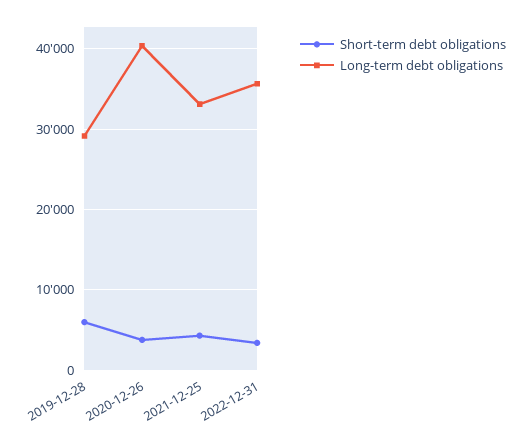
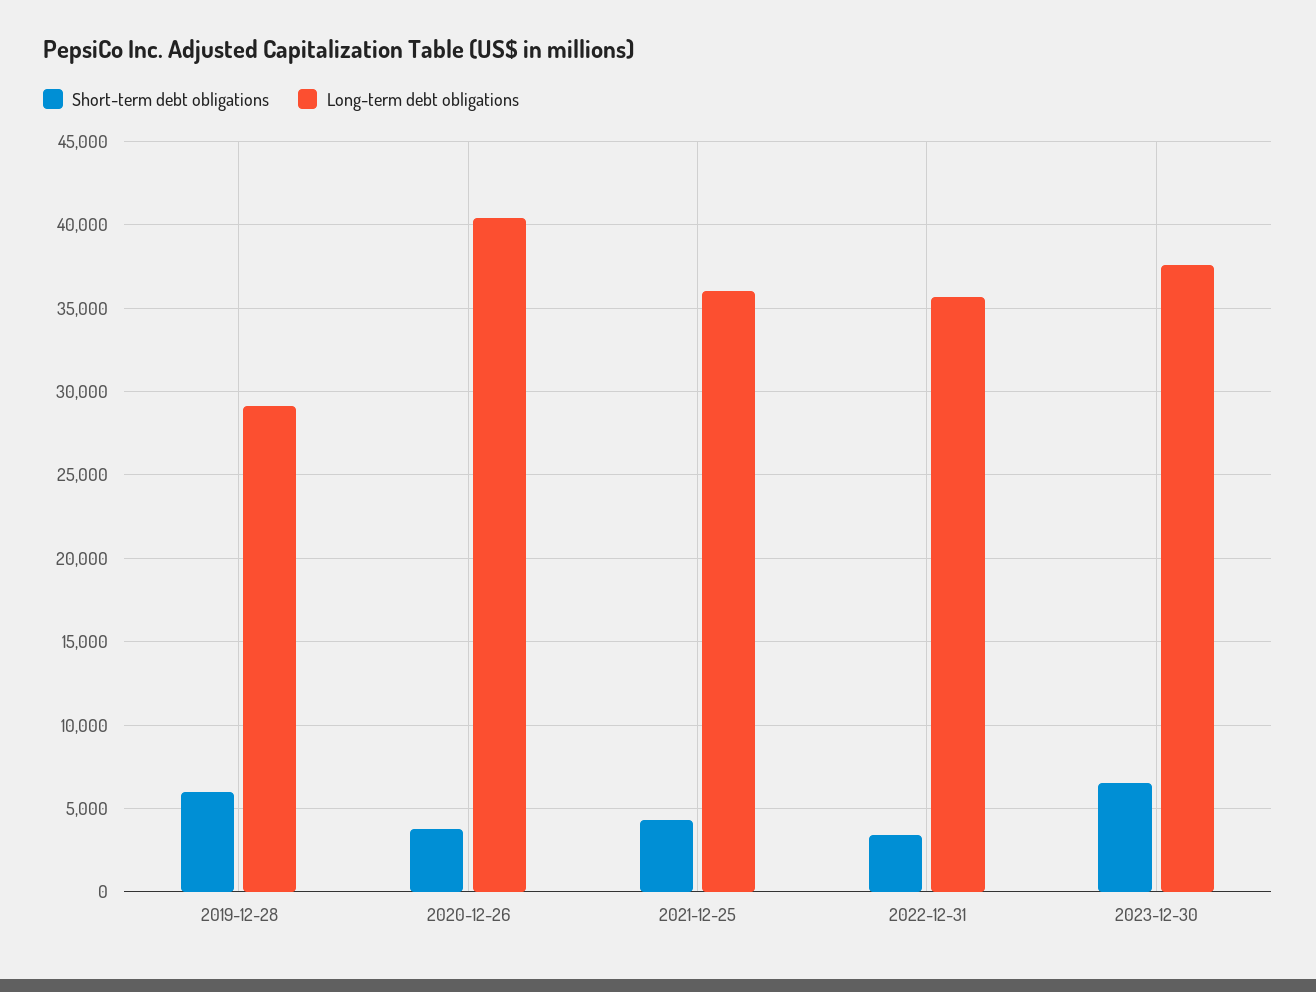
Long-term debt obligations, 2021-12-25: 33000 -> 36000
Short-term debt obligations, 2023-12-30: none -> 6500
Long-term debt obligations, 2023-12-30: none -> 37500

